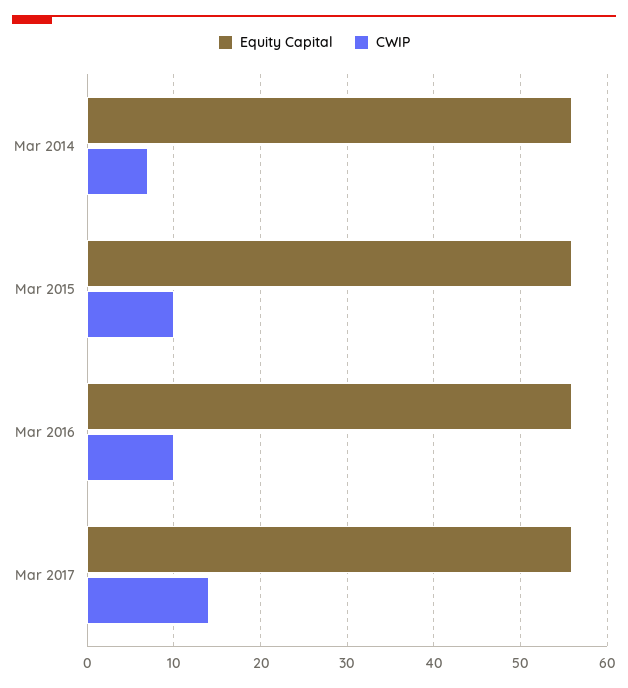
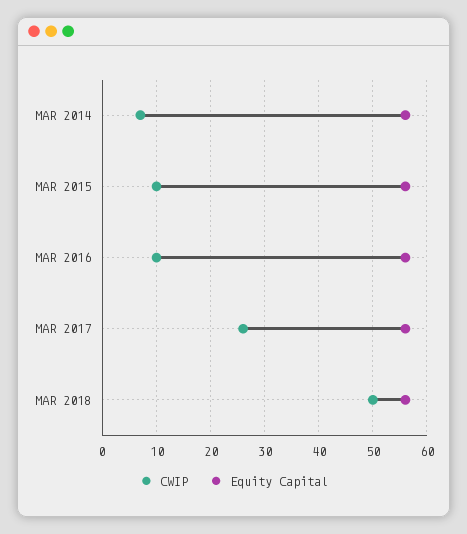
CWIP, Mar 2017: 14 -> 25
CWIP, MAR 2018: none -> 50
Equity Capital, MAR 2018: none -> 55

